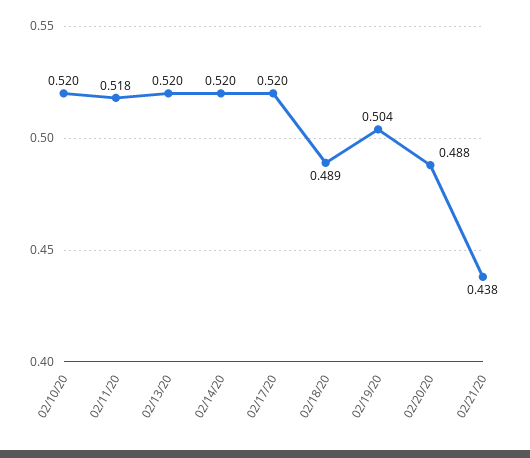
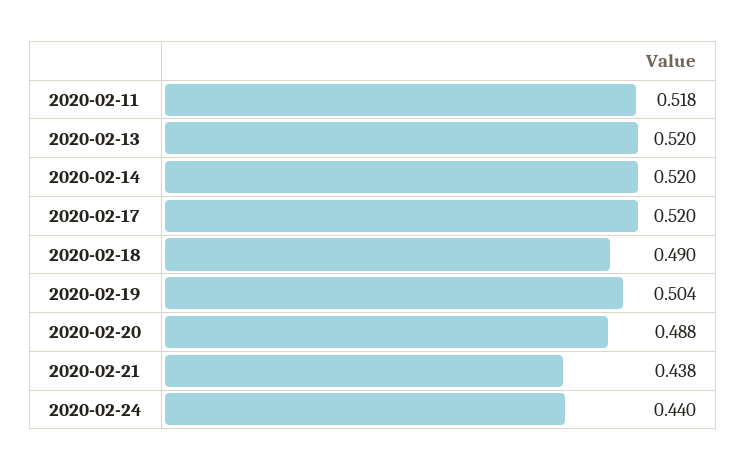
02/10/20: 0.52 -> none
02/18/20: 0.489 -> 0.49
2020-02-24: none -> 0.44

